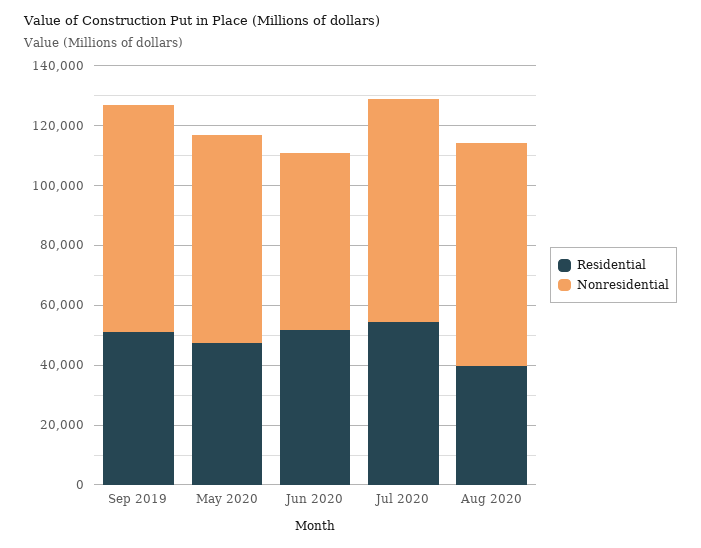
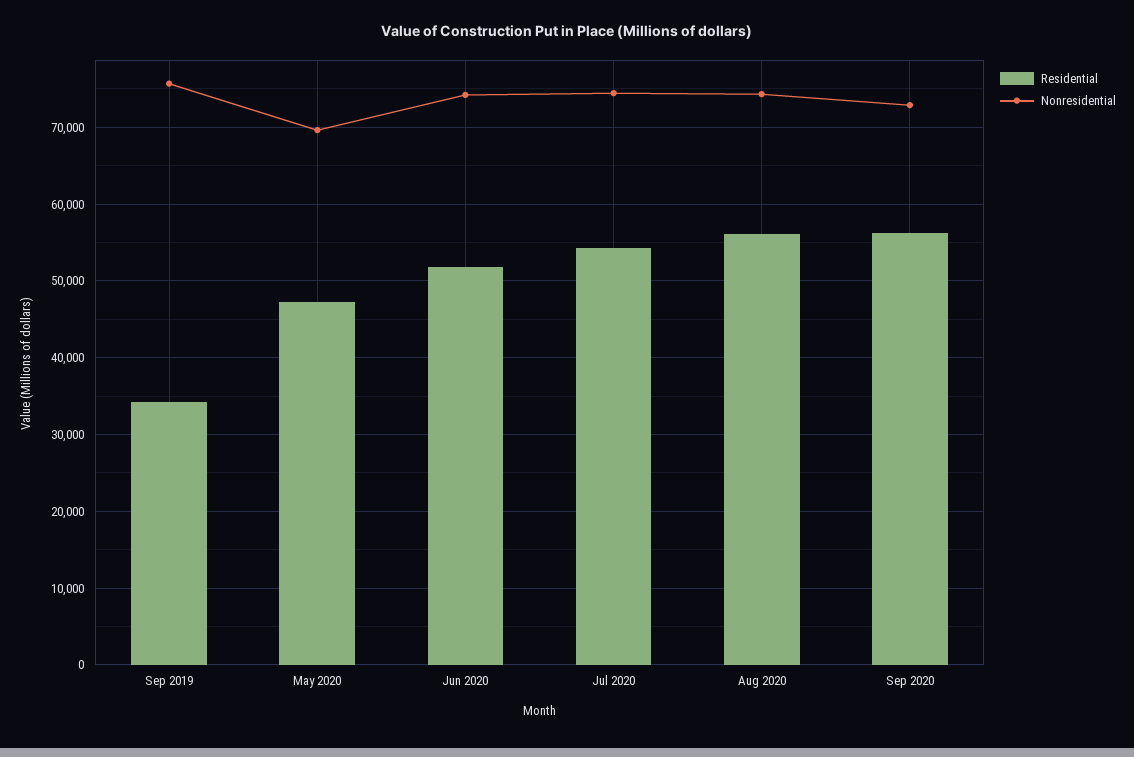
Residential, Sep 2019: 50000 -> 34000
Nonresidential, Jun 2020: 60000 -> 74000
Residential, Aug 2020: 40000 -> 56000
Residential, Sep 2020: none -> 56000
Nonresidential, Sep 2020: none -> 73000

